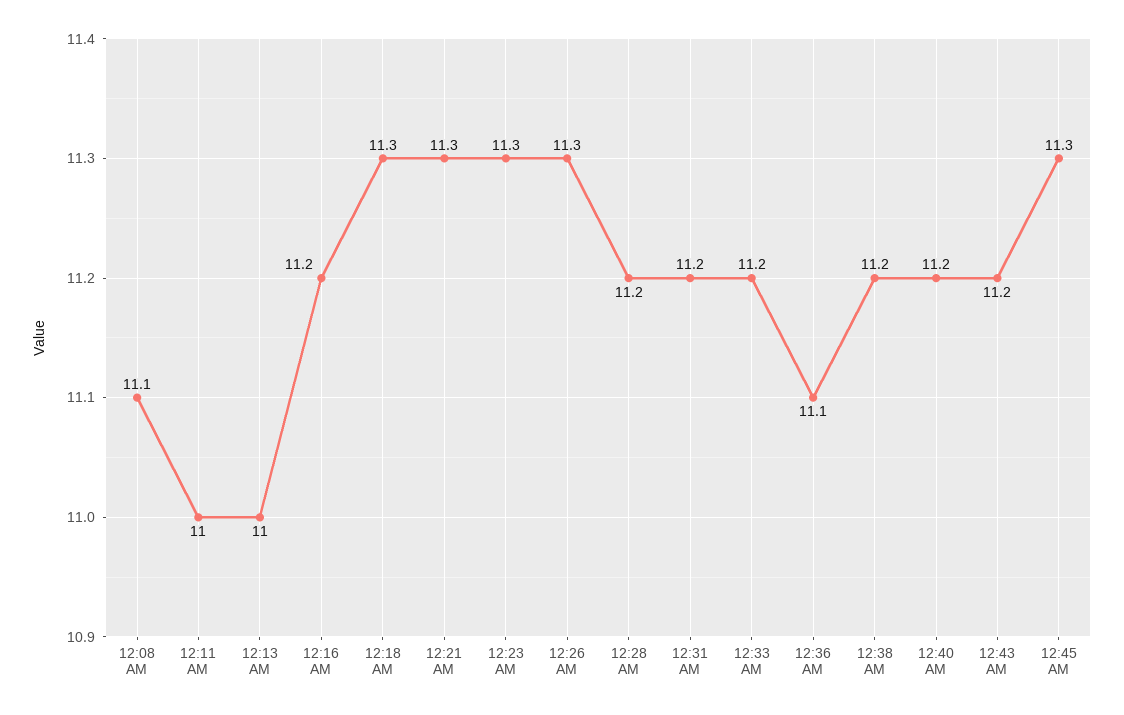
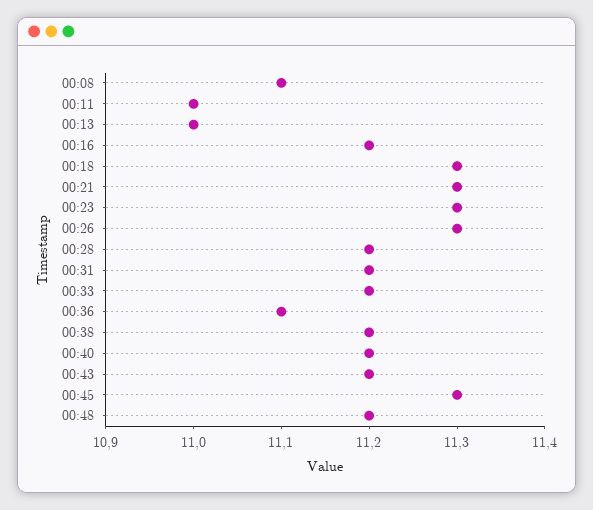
00:48: none -> 11.2

